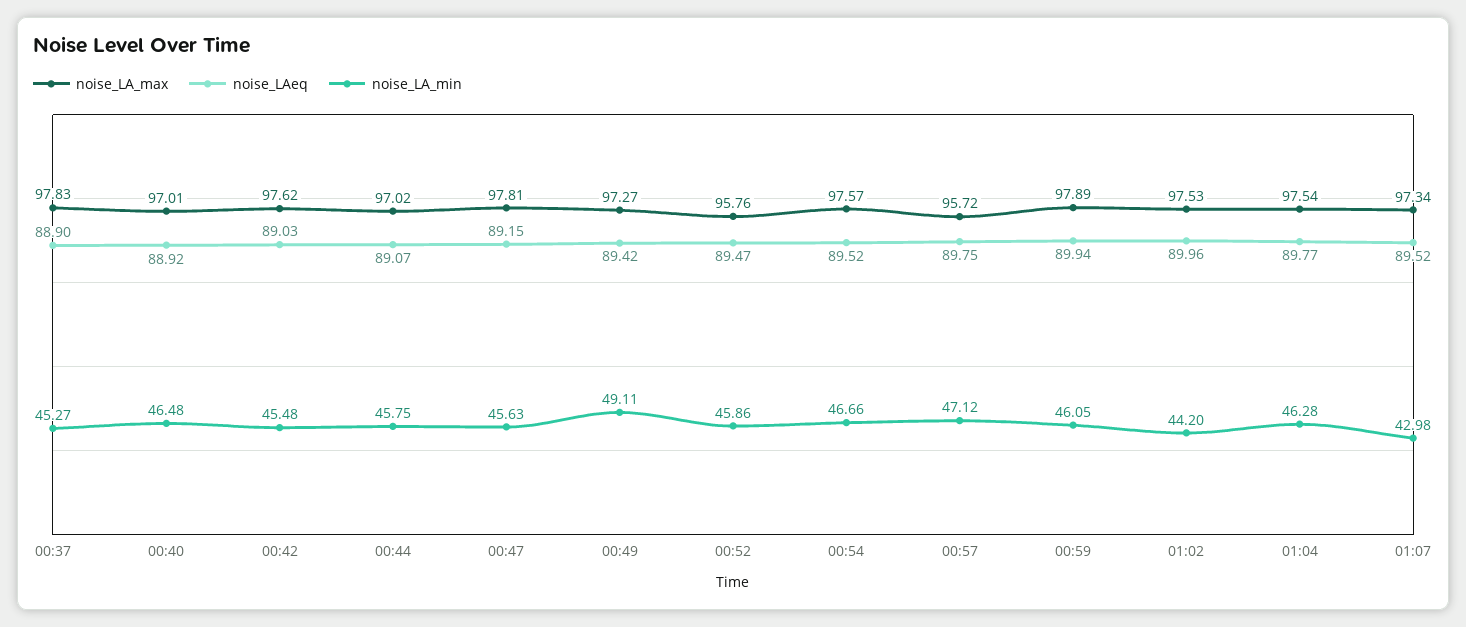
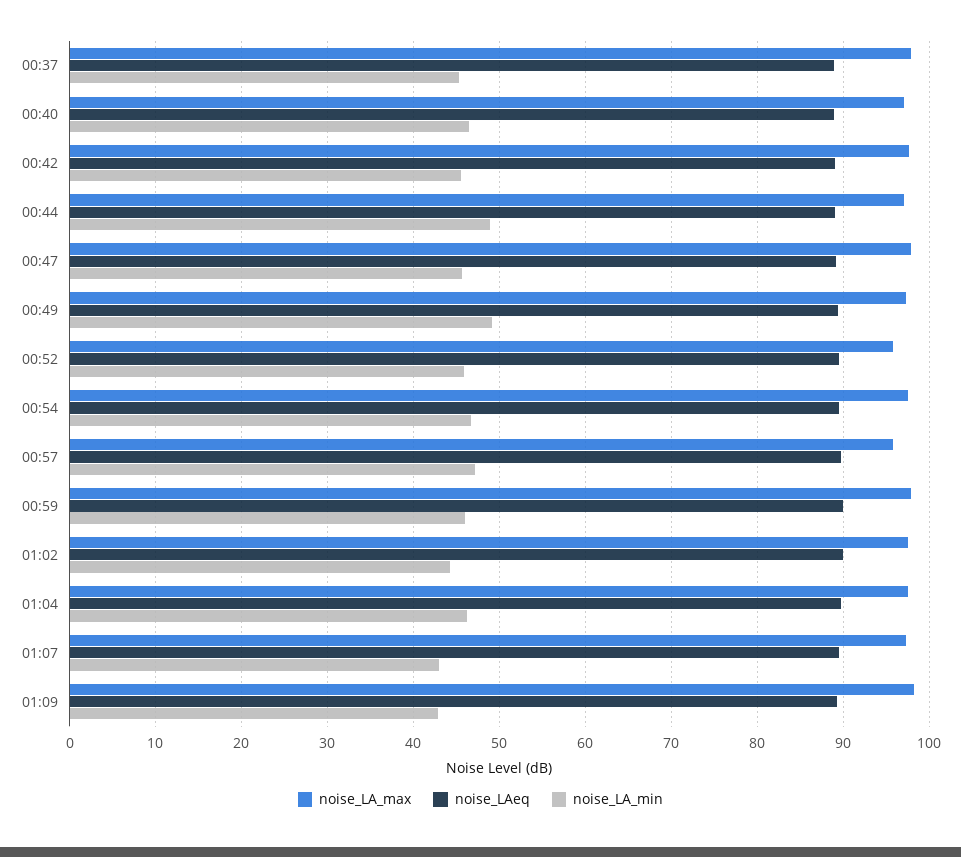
noise_LA_min, 00:44: 45.75 -> 49
noise_LA_max, 01:09: none -> 98
noise_LAeq, 01:09: none -> 89
noise_LA_min, 01:09: none -> 43

